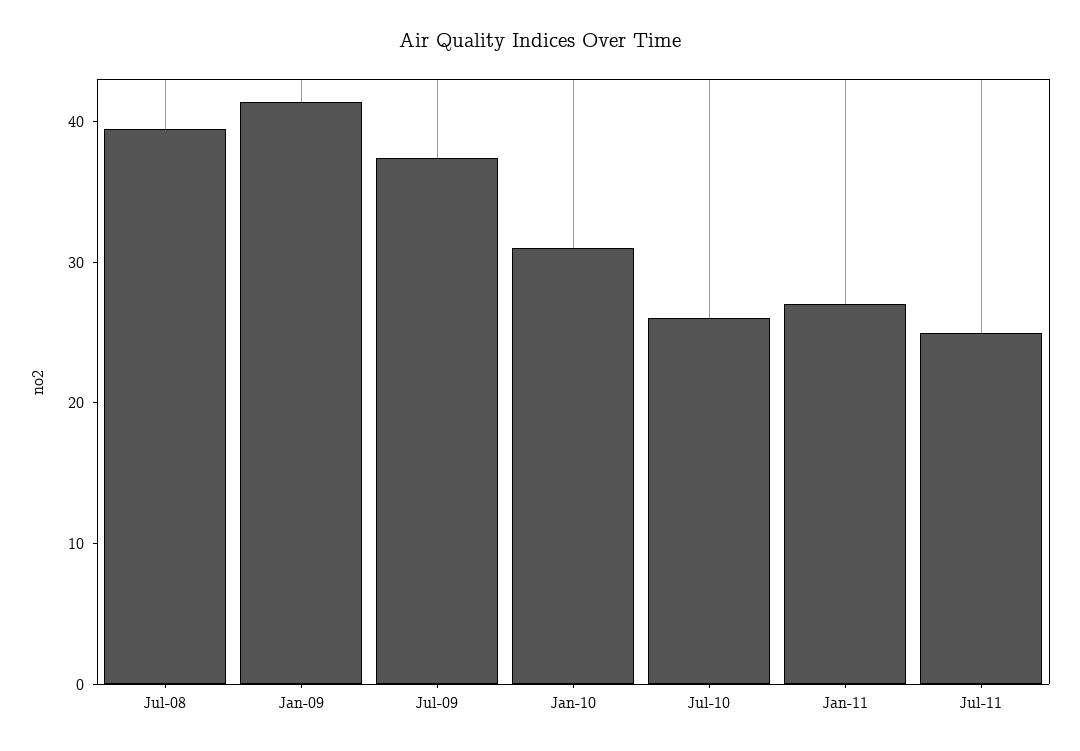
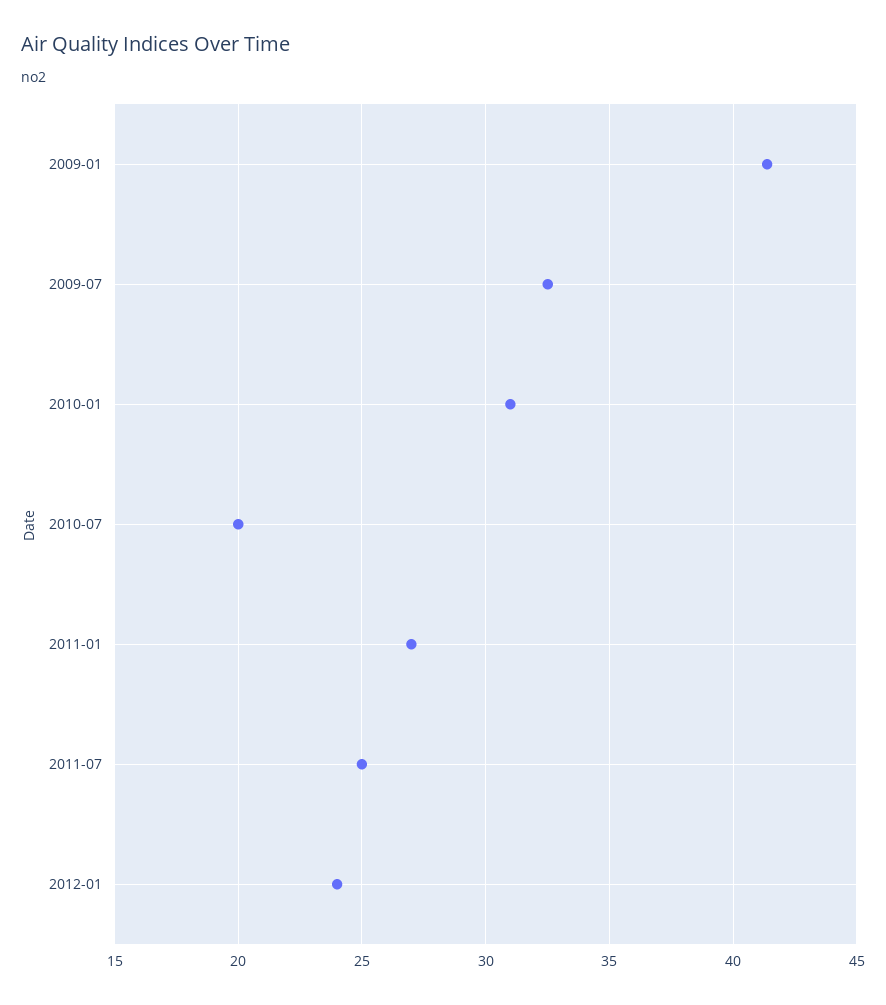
Jul-08: 40 -> none
Jul-09: 38 -> 32.5
Jul-10: 26 -> 20
2012-01: none -> 24

